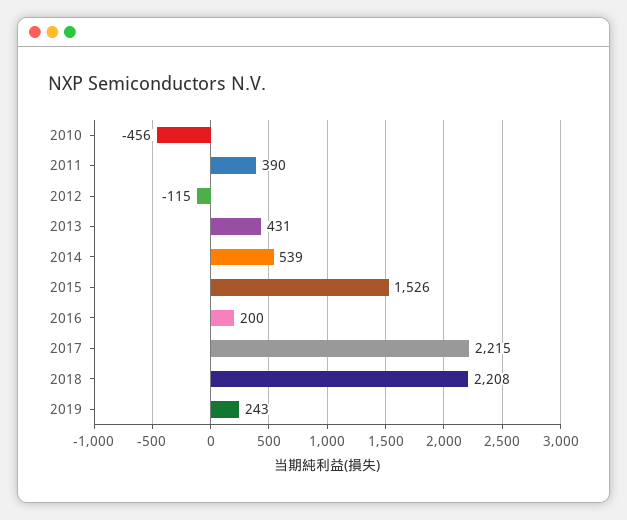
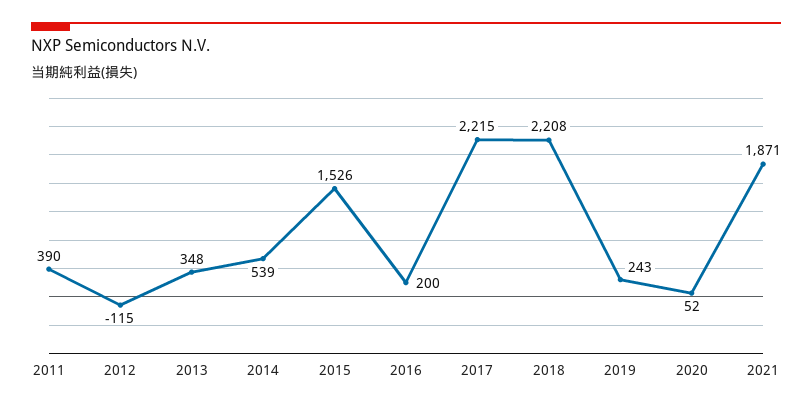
2010: -456 -> none
2013: 431 -> 348
2020: none -> 52
2021: none -> 1871

